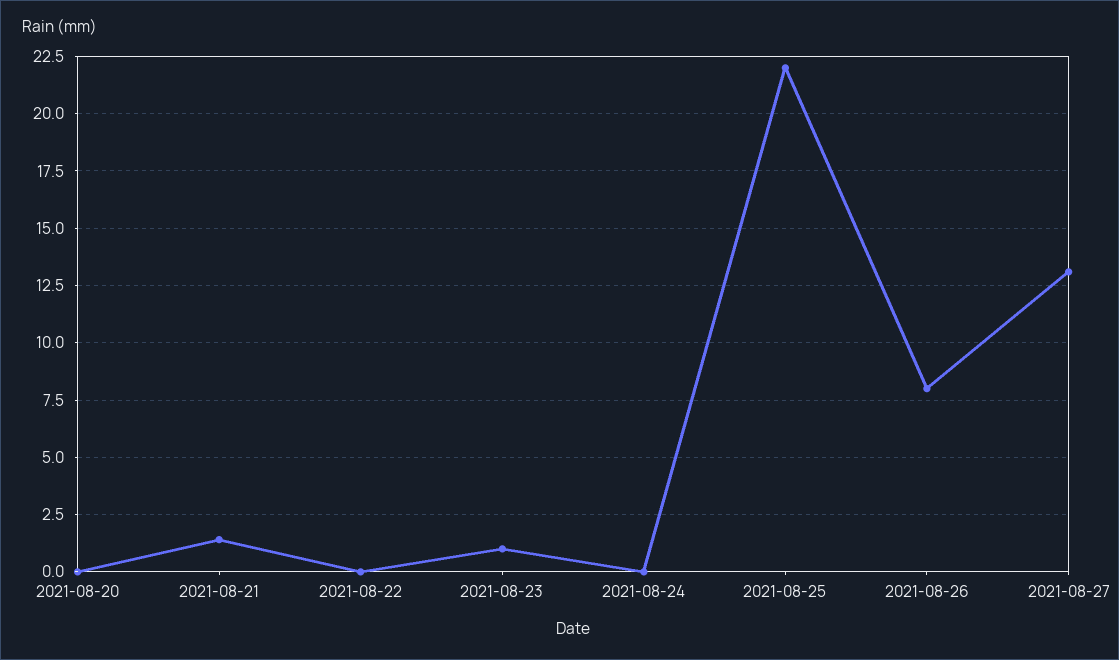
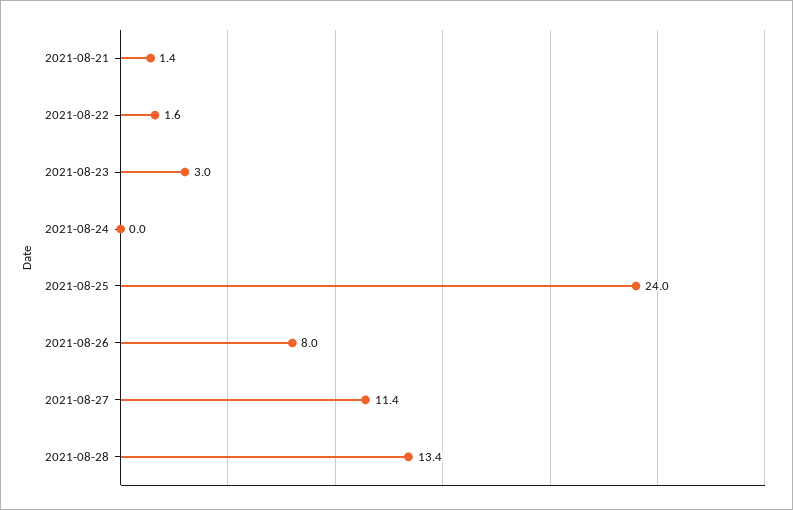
2021-08-20: 0 -> none
2021-08-22: 0 -> 1.6
2021-08-23: 1 -> 3
2021-08-25: 22 -> 24
2021-08-27: 13 -> 11.4
2021-08-28: none -> 13.4

